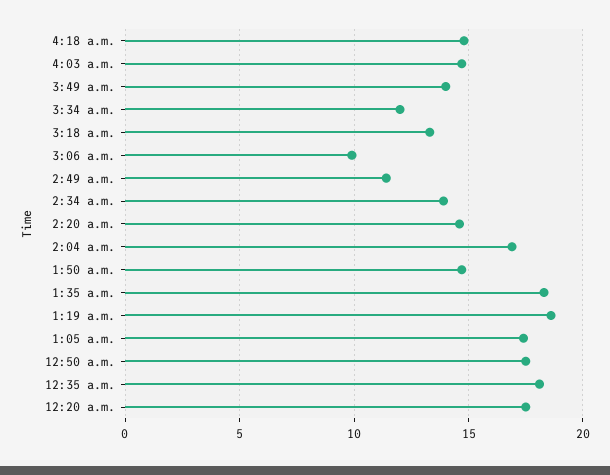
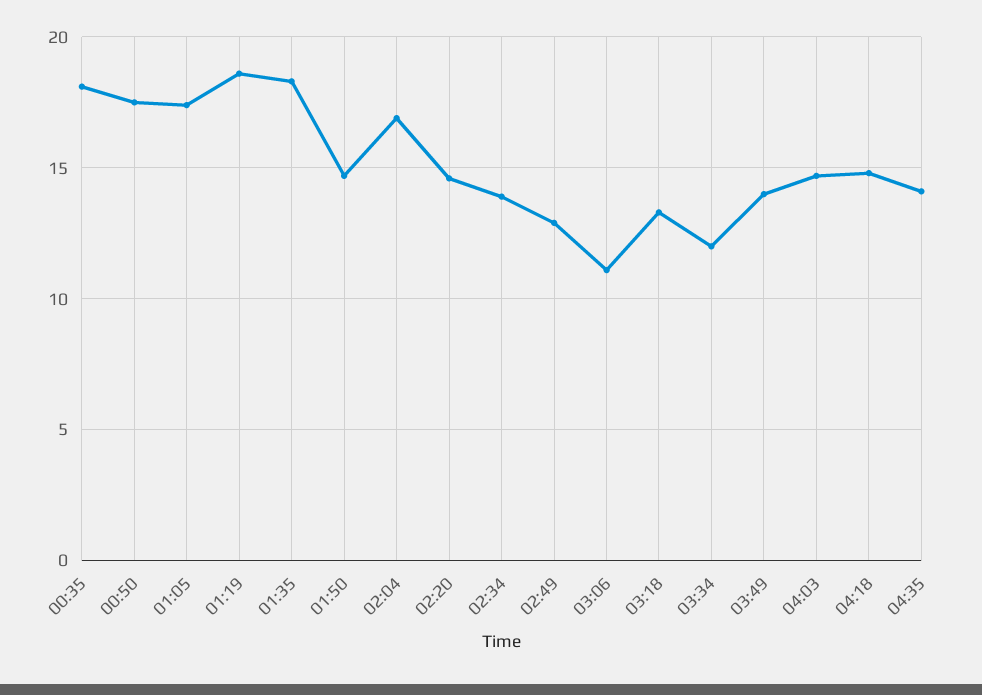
3:06 a.m.: 10 -> 11
2:49 a.m.: 11.5 -> 13
12:20 a.m.: 17.5 -> none
04:35: none -> 14

